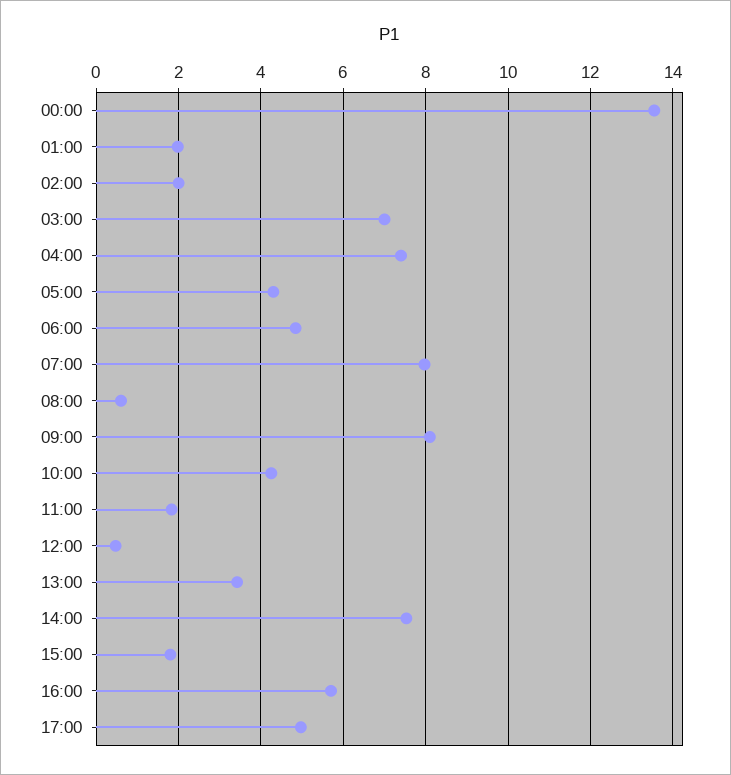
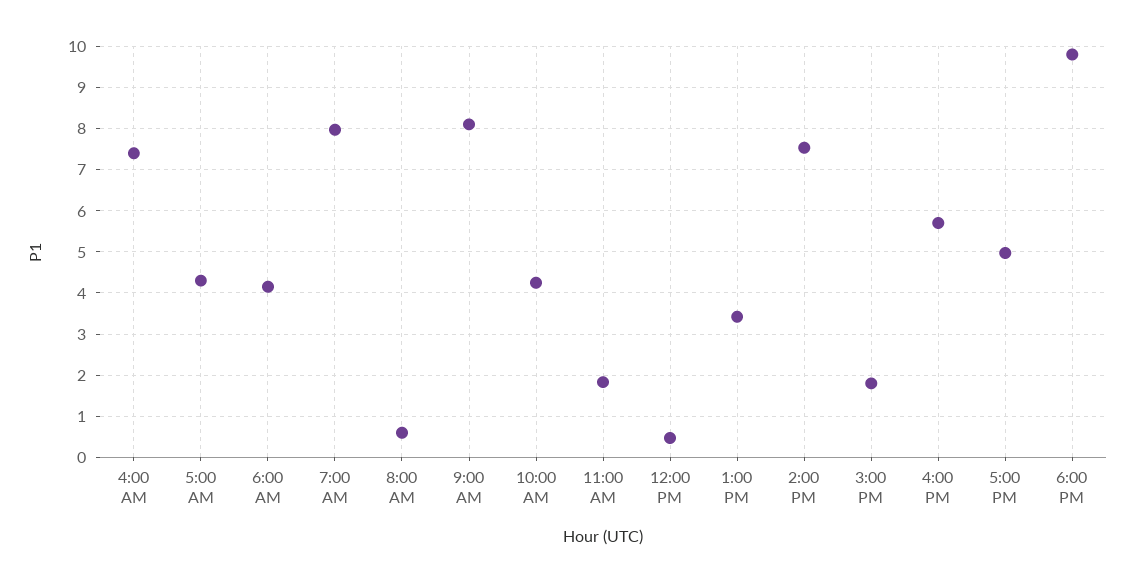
00:00: 13.6 -> none
01:00: 2 -> none
02:00: 2 -> none
03:00: 7 -> none
06:00: 4.8 -> 4.2
6:00 PM: none -> 9.8

